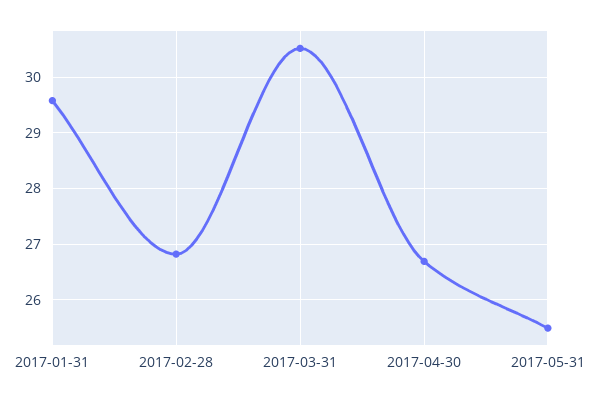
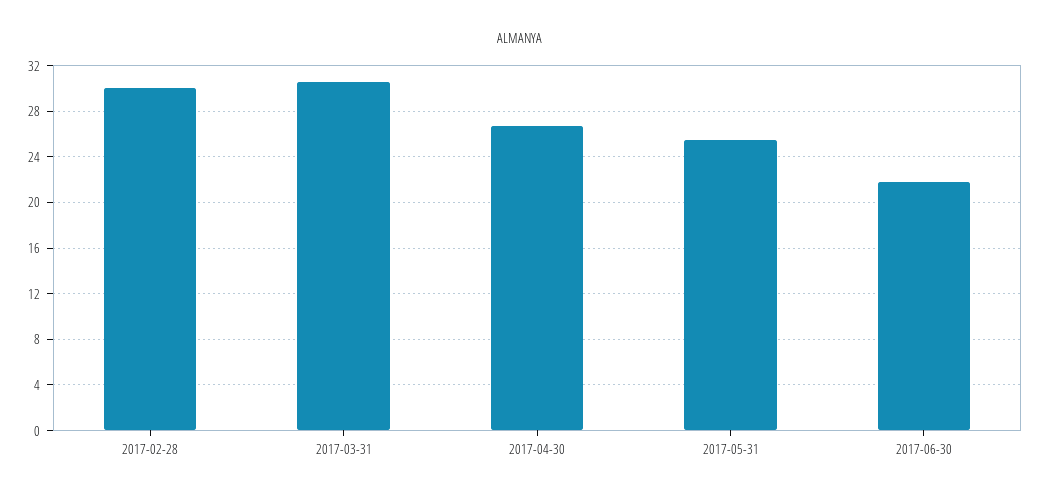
2017-01-31: 29.6 -> none
2017-02-28: 26.8 -> 30
2017-06-30: none -> 22

